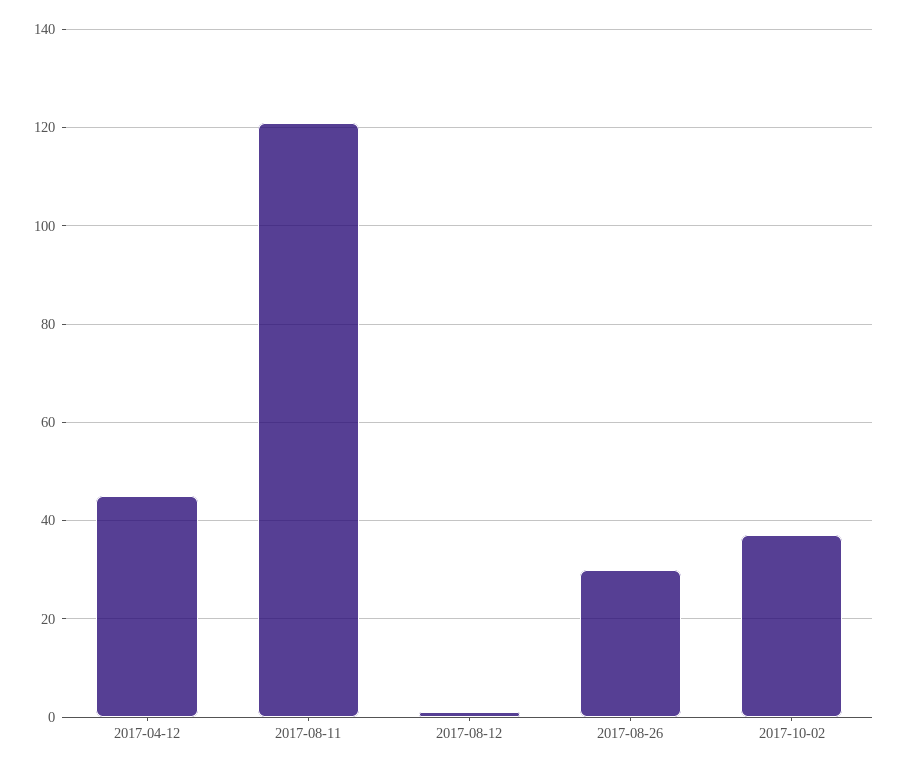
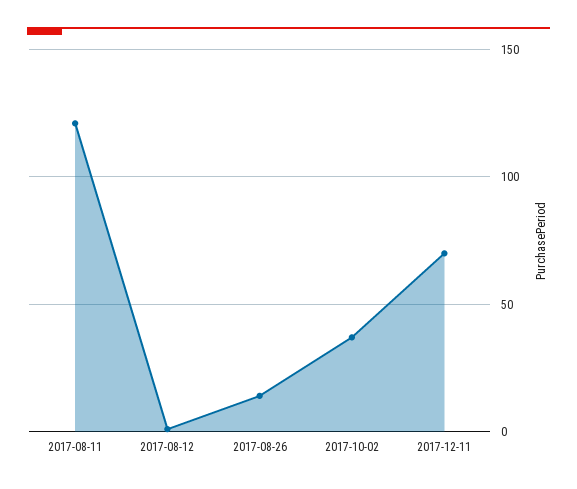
2017-04-12: 45 -> none
2017-08-26: 30 -> 15
2017-12-11: none -> 70

